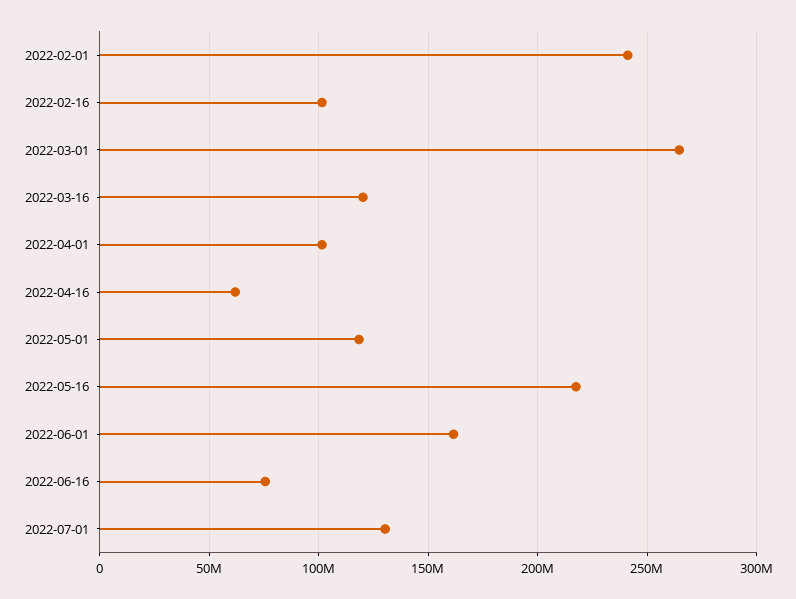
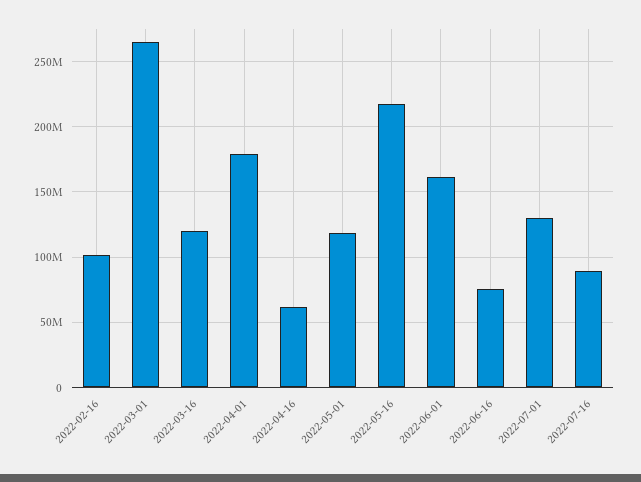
2022-02-01: 240000000 -> none
2022-04-01: 100000000 -> 180000000
2022-07-16: none -> 90000000

